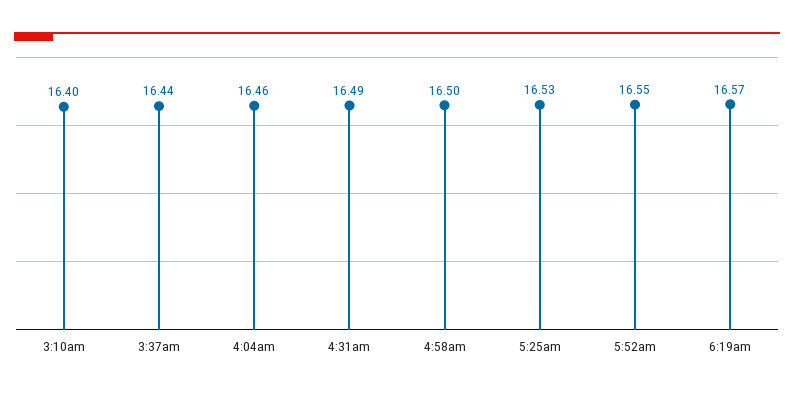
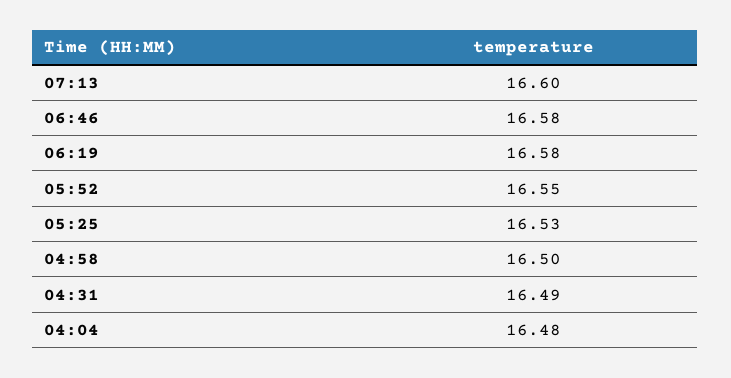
3:10am: 16.4 -> none
3:37am: 16.44 -> none
4:04am: 16.46 -> 16.48
6:19am: 16.57 -> 16.58
07:13: none -> 16.6
06:46: none -> 16.58

